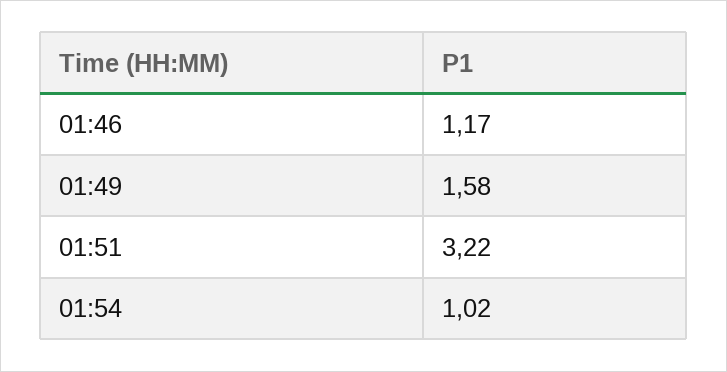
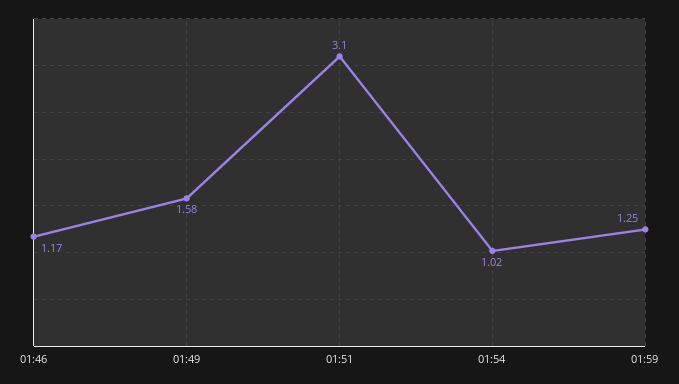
01:51: 3.22 -> 3.1
01:59: none -> 1.25

